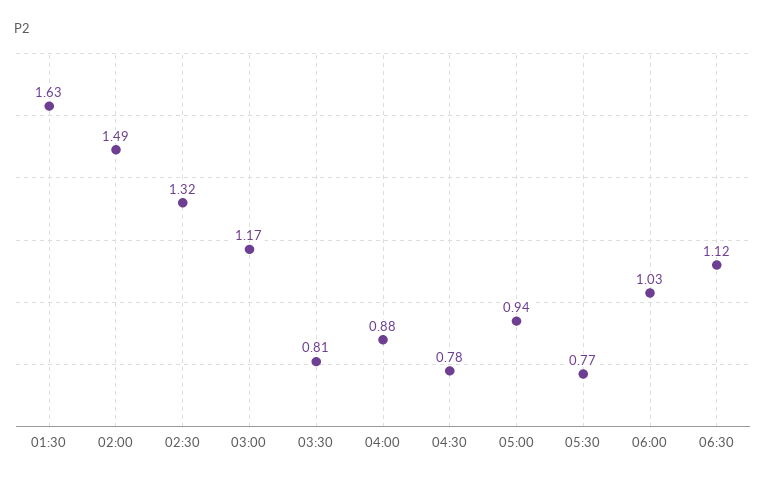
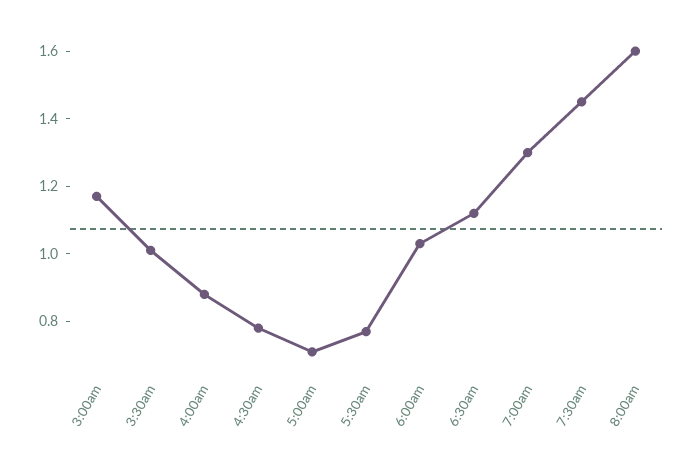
01:30: 1.63 -> none
02:00: 1.49 -> none
02:30: 1.32 -> none
03:30: 0.81 -> 1
05:00: 0.94 -> 0.7
7:00am: none -> 1.3
7:30am: none -> 1.45
8:00am: none -> 1.6

